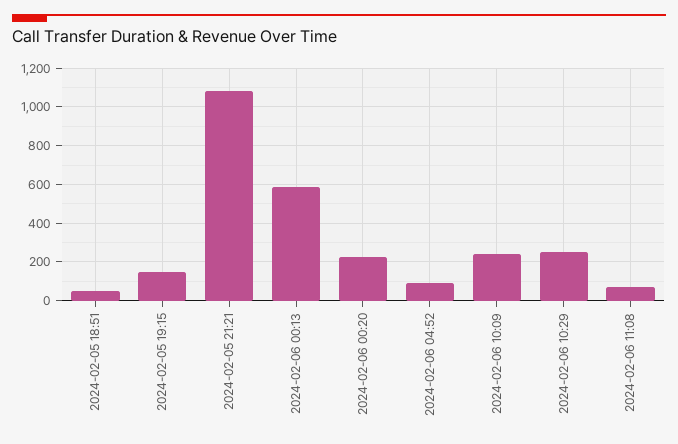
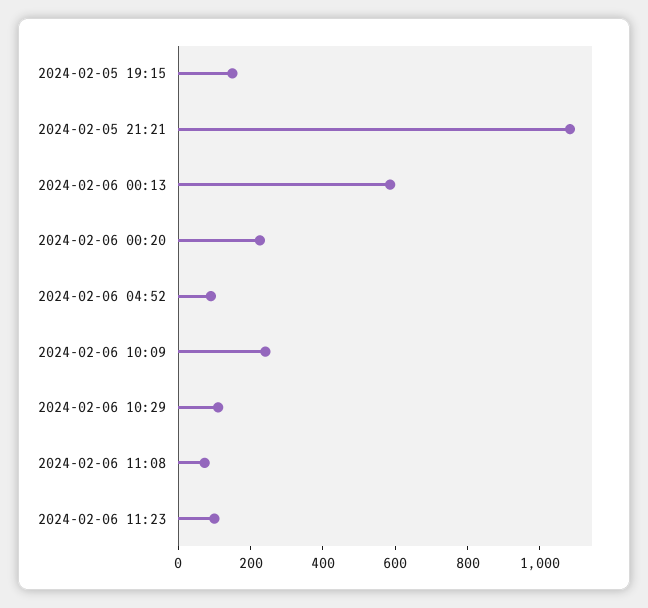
2024-02-05 18:51: 50 -> none
2024-02-06 10:29: 250 -> 100
2024-02-06 11:23: none -> 100

